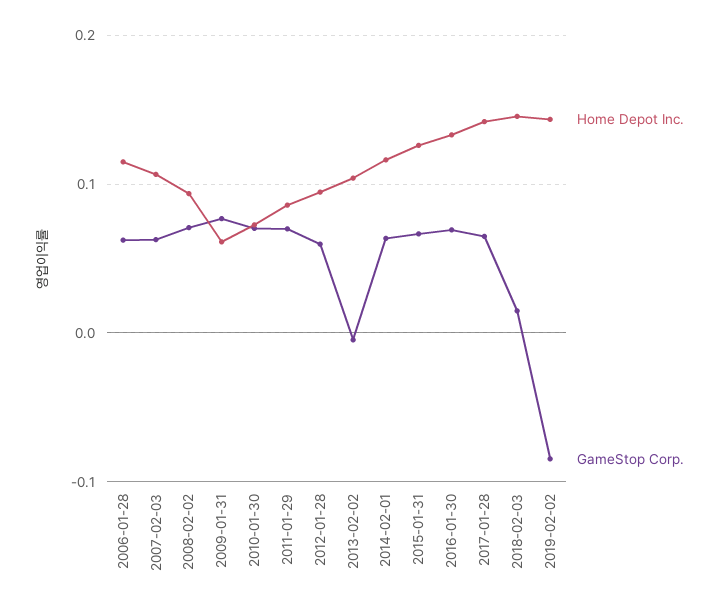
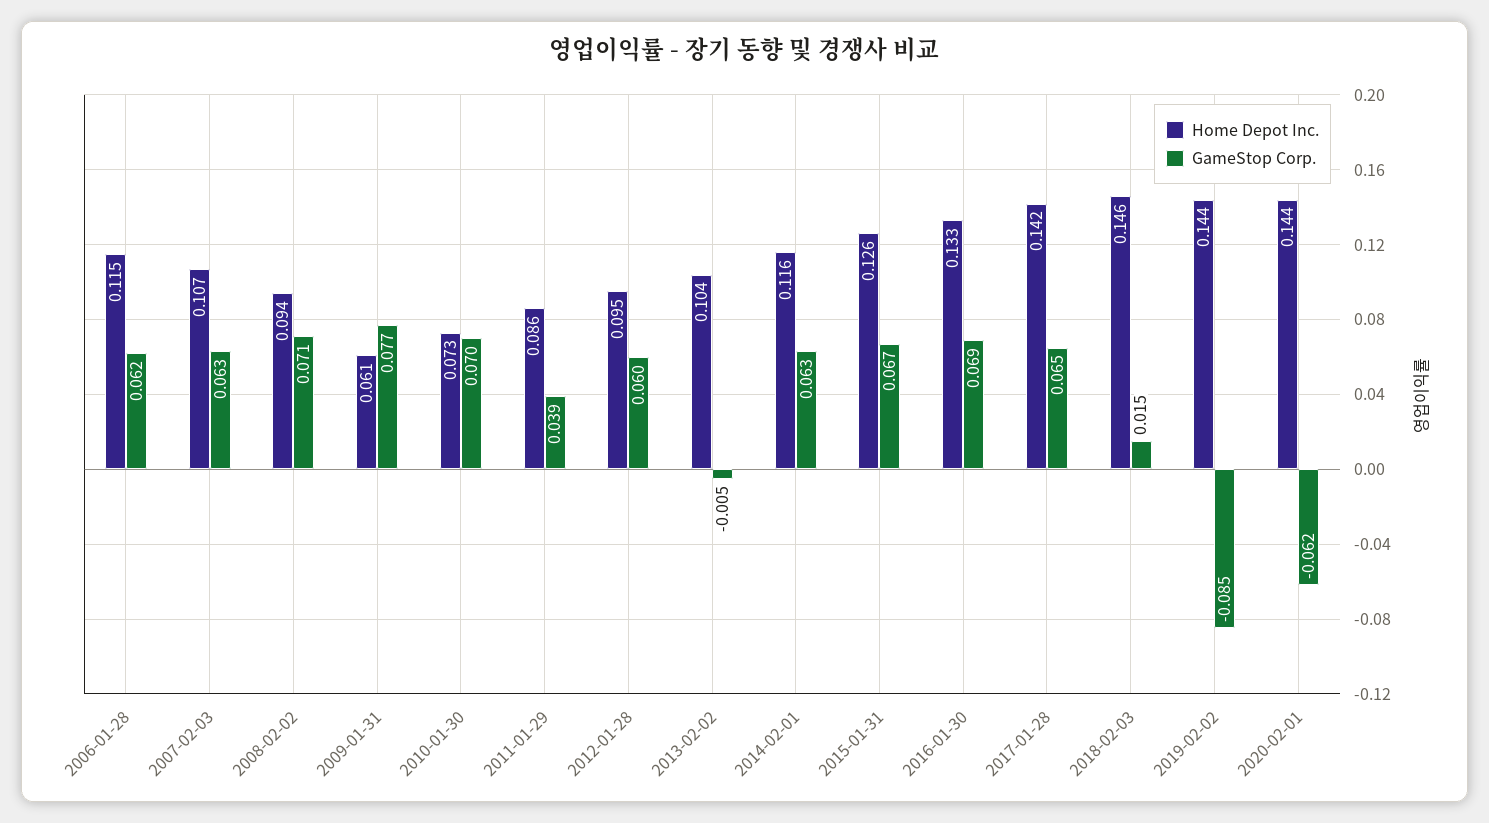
GameStop Corp., 2011-01-29: 0.07 -> 0.039
Home Depot Inc., 2020-02-01: none -> 0.144
GameStop Corp., 2020-02-01: none -> -0.062

